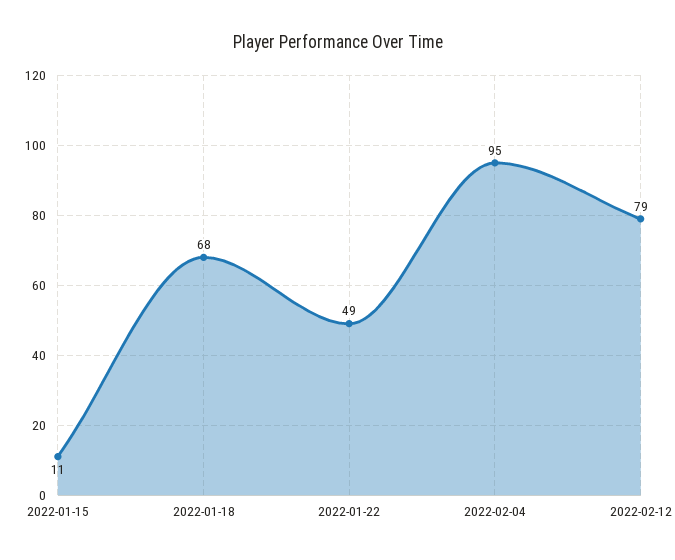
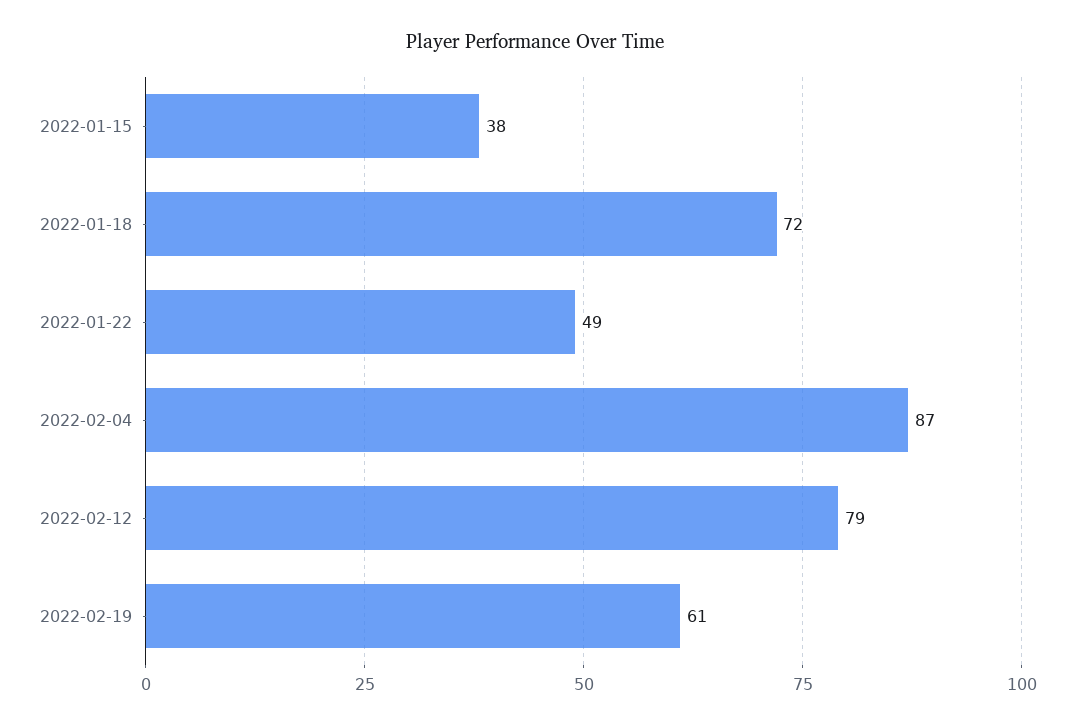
2022-01-15: 11 -> 38
2022-01-18: 68 -> 72
2022-02-04: 95 -> 87
2022-02-19: none -> 61

